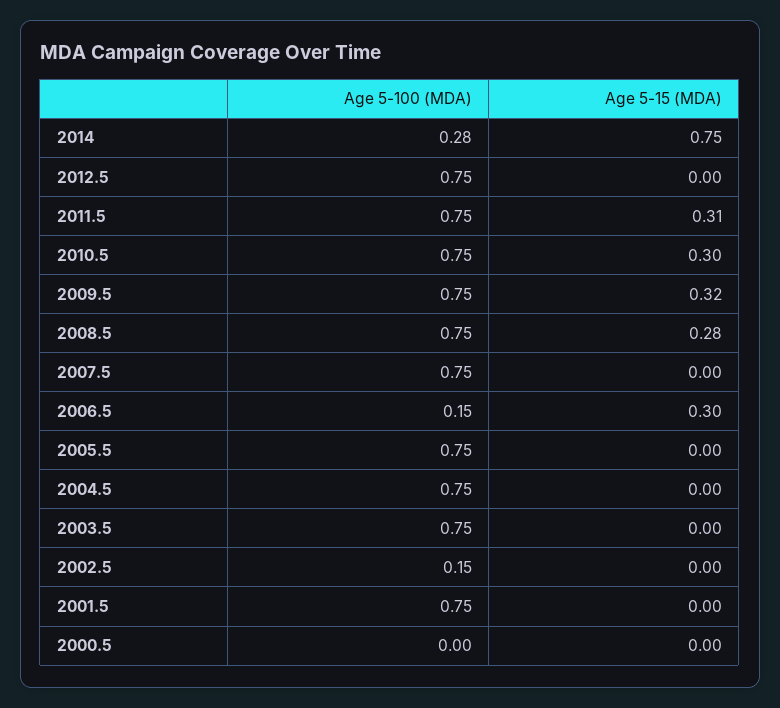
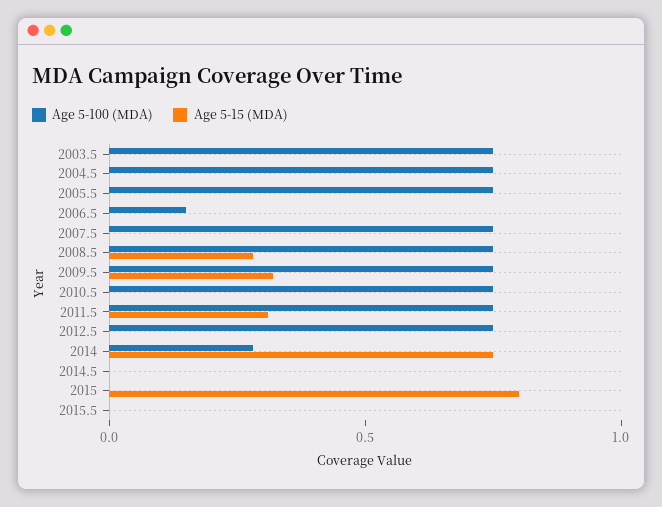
Age 5-15 (MDA), 2010.5: 0.3 -> 0
Age 5-15 (MDA), 2006.5: 0.3 -> 0
Age 5-100 (MDA), 2002.5: 0.15 -> none
Age 5-15 (MDA), 2002.5: 0 -> none
Age 5-100 (MDA), 2001.5: 0.75 -> none
Age 5-15 (MDA), 2001.5: 0 -> none
Age 5-100 (MDA), 2000.5: 0 -> none
Age 5-15 (MDA), 2000.5: 0 -> none
Age 5-100 (MDA), 2014.5: none -> 0
Age 5-15 (MDA), 2014.5: none -> 0
Age 5-100 (MDA), 2015: none -> 0
Age 5-15 (MDA), 2015: none -> 0.8
Age 5-100 (MDA), 2015.5: none -> 0
Age 5-15 (MDA), 2015.5: none -> 0

